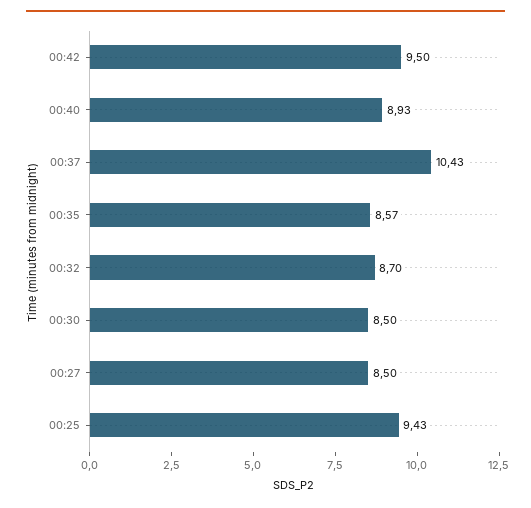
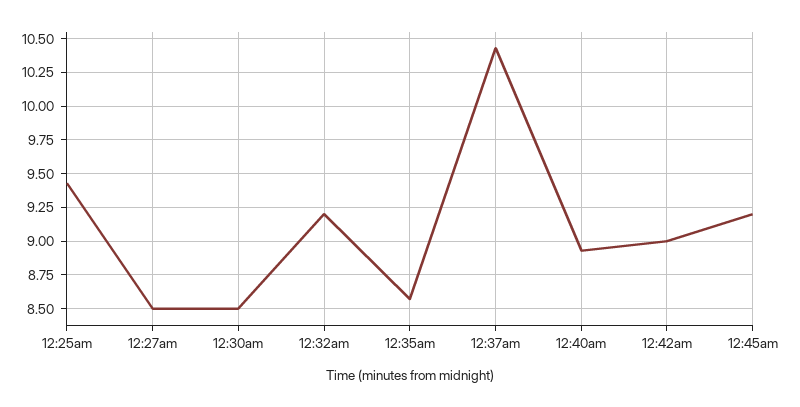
00:42: 9.5 -> 9
00:32: 8.7 -> 9.2
12:45am: none -> 9.2

